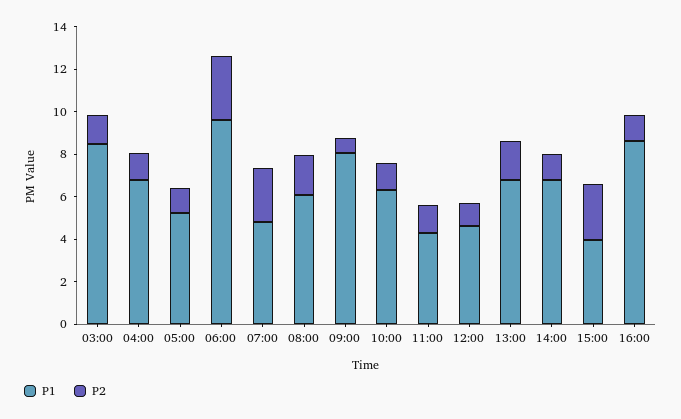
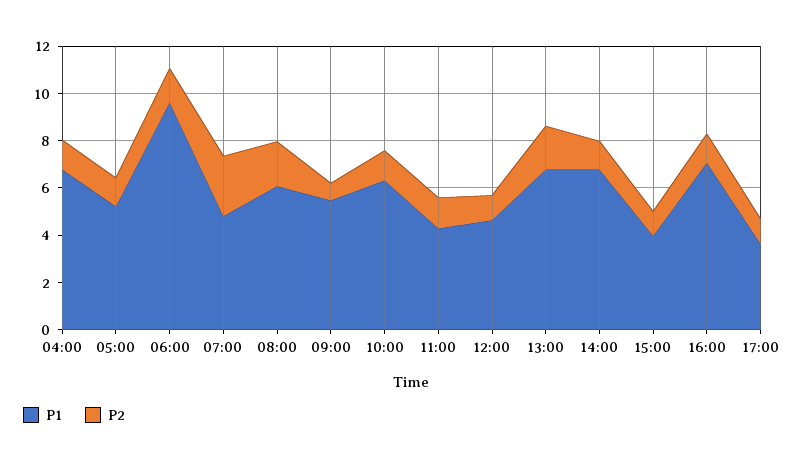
P1, 03:00: 8.5 -> none
P2, 03:00: 1.5 -> none
P2, 06:00: 3 -> 1.5
P1, 09:00: 8 -> 5.5
P2, 15:00: 2.5 -> 1
P1, 16:00: 8.5 -> 7
P1, 17:00: none -> 3.5
P2, 17:00: none -> 1

